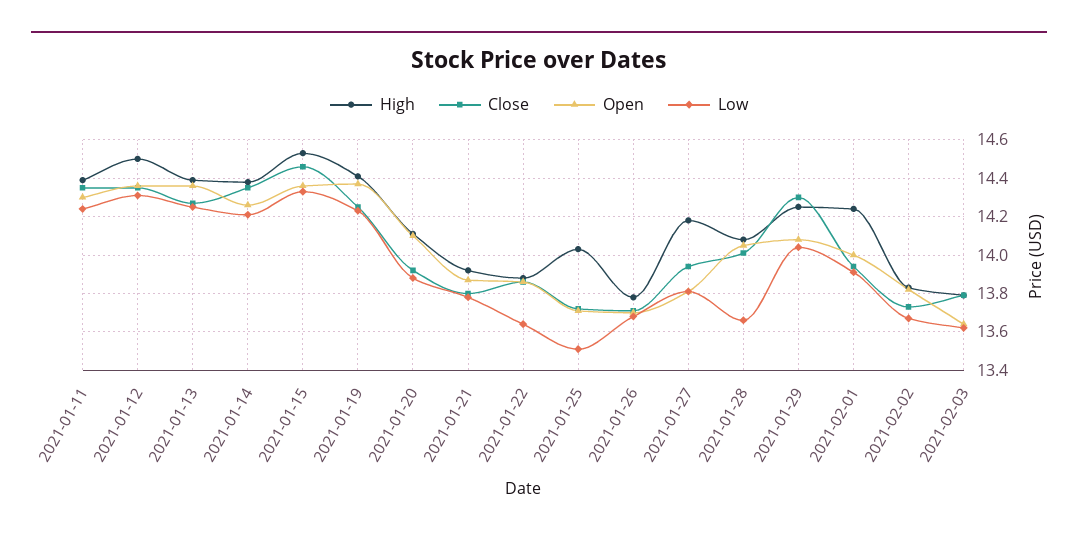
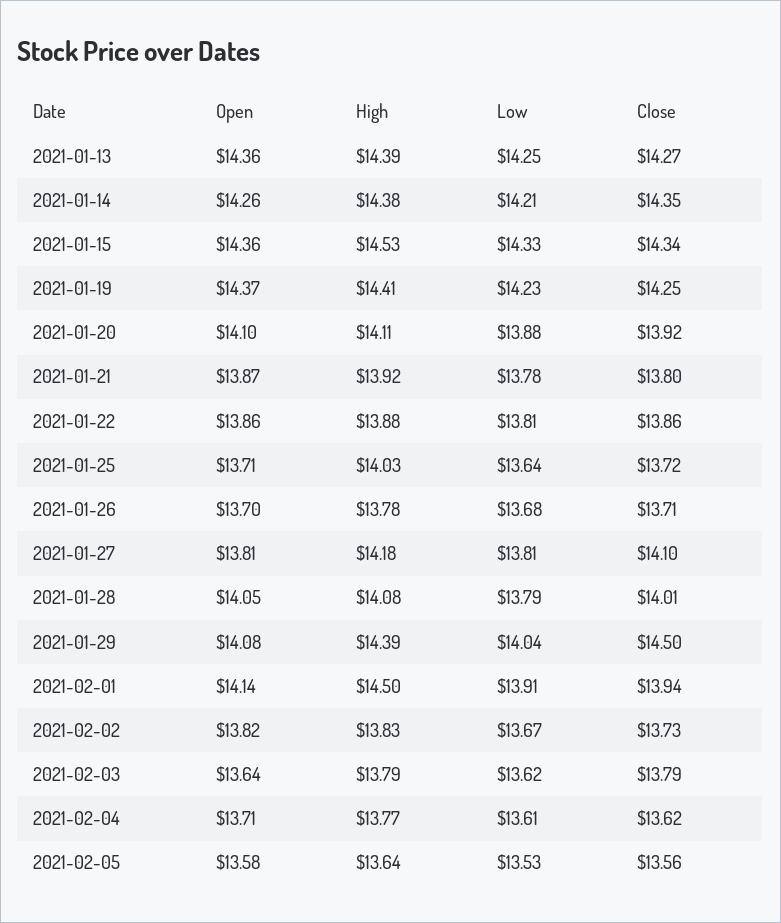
High, 2021-01-11: 14.4 -> none
Close, 2021-01-11: 14.35 -> none
Open, 2021-01-11: 14.3 -> none
Low, 2021-01-11: 14.25 -> none
High, 2021-01-12: 14.5 -> none
Close, 2021-01-12: 14.35 -> none
Open, 2021-01-12: 14.35 -> none
Low, 2021-01-12: 14.3 -> none
Close, 2021-01-15: 14.45 -> 14.34
Low, 2021-01-22: 13.65 -> 13.81
Low, 2021-01-25: 13.5 -> 13.64
Close, 2021-01-27: 13.95 -> 14.1
Low, 2021-01-28: 13.65 -> 13.79
High, 2021-01-29: 14.25 -> 14.39
Close, 2021-01-29: 14.3 -> 14.5
High, 2021-02-01: 14.25 -> 14.5
Open, 2021-02-01: 14 -> 14.14
Open, 2021-02-04: none -> 13.71
High, 2021-02-04: none -> 13.77
Low, 2021-02-04: none -> 13.61
Close, 2021-02-04: none -> 13.62
Open, 2021-02-05: none -> 13.58
High, 2021-02-05: none -> 13.64
Low, 2021-02-05: none -> 13.53
Close, 2021-02-05: none -> 13.56

